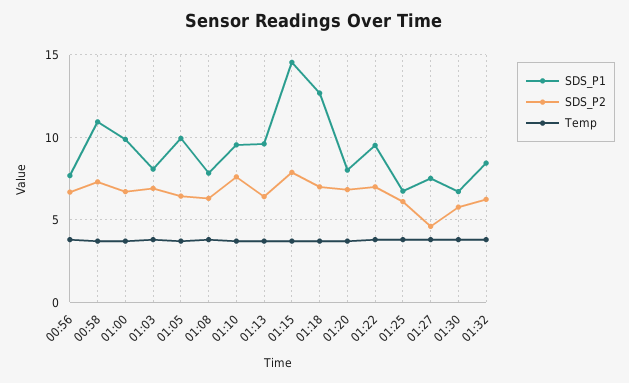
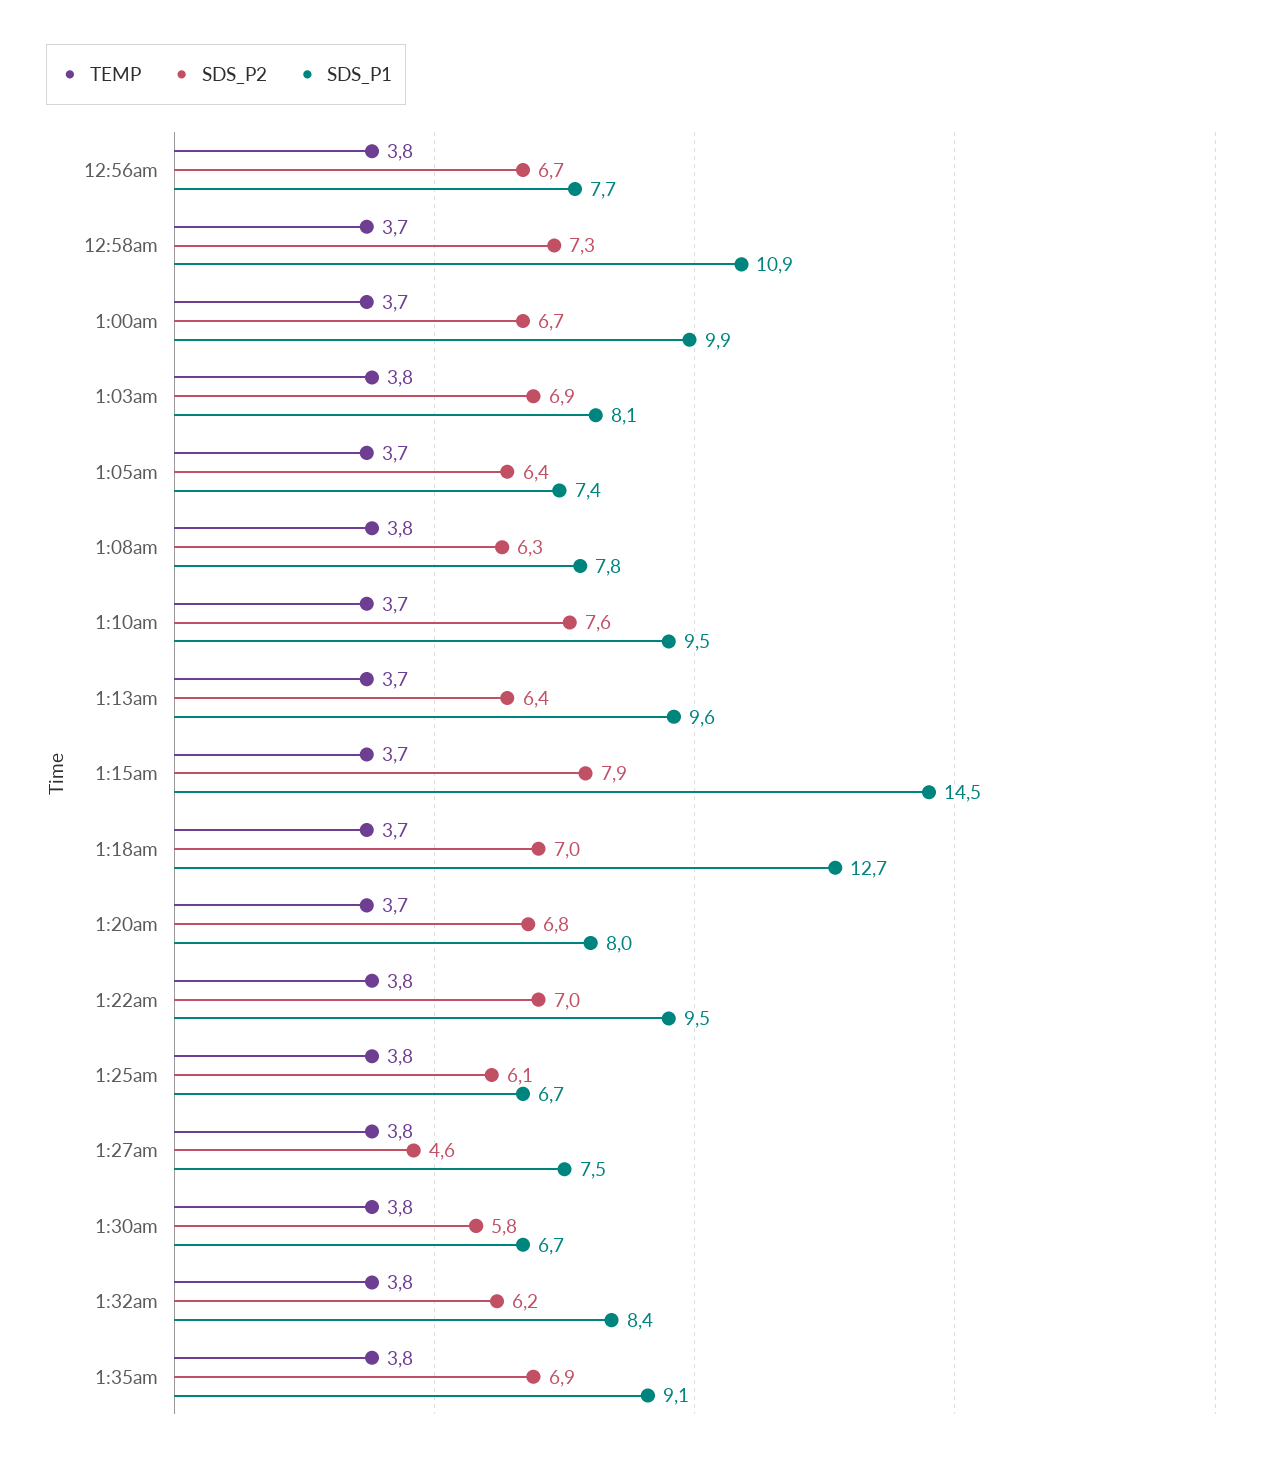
SDS_P1, 01:05: 10 -> 7.4
Temp, 1:35am: none -> 3.8
SDS_P2, 1:35am: none -> 6.9
SDS_P1, 1:35am: none -> 9.1

